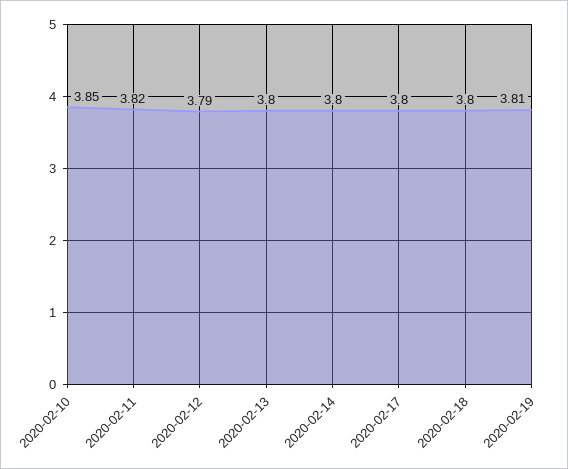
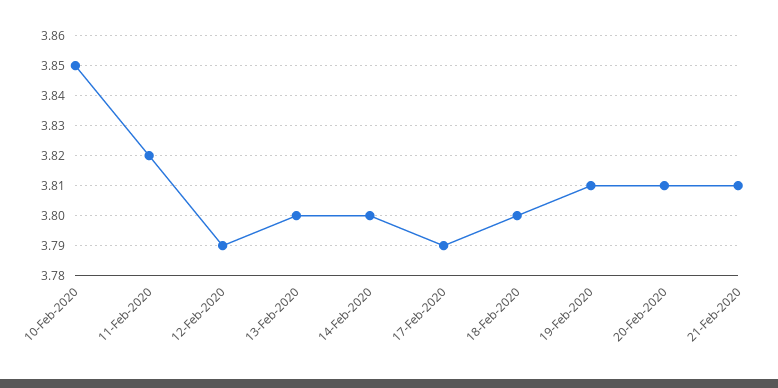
2020-02-17: 3.8 -> 3.79
20-Feb-2020: none -> 3.81
21-Feb-2020: none -> 3.81

